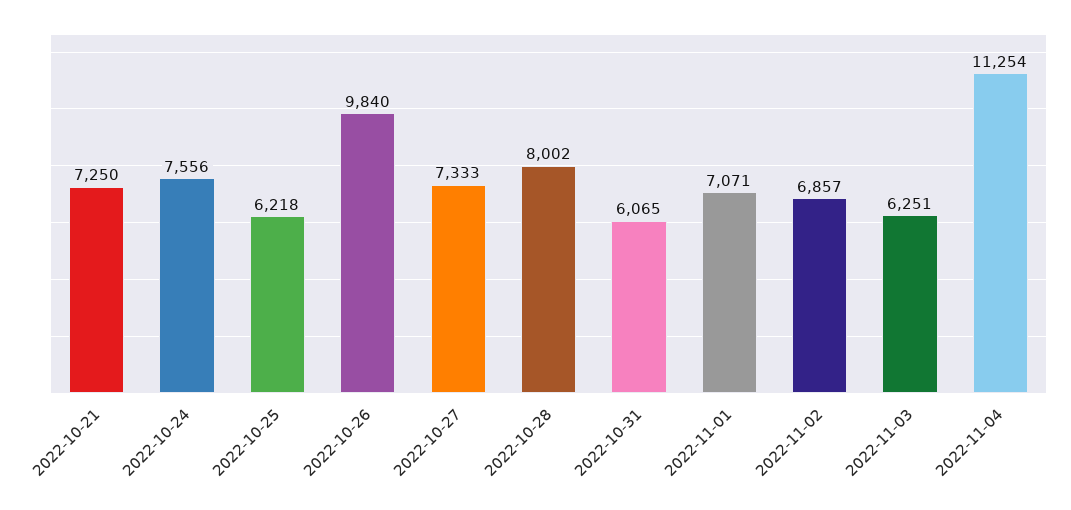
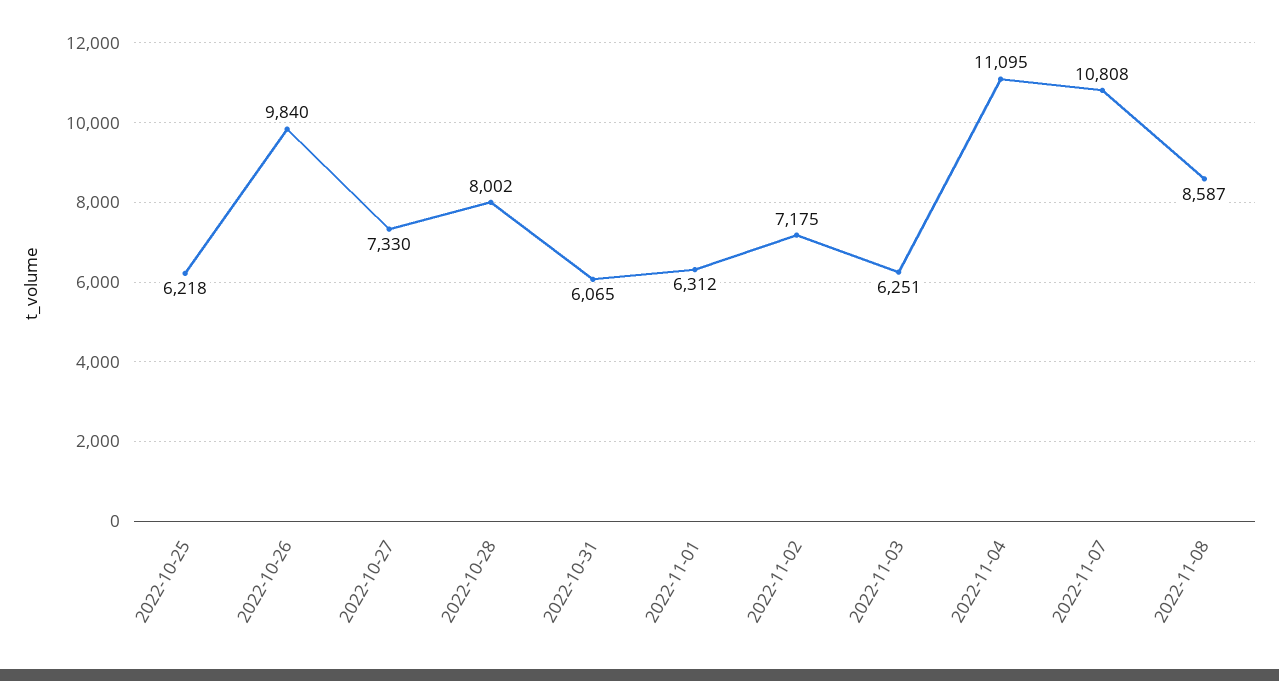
2022-10-21: 7250 -> none
2022-10-24: 7556 -> none
2022-10-27: 7333 -> 7330
2022-11-01: 7071 -> 6312
2022-11-02: 6857 -> 7175
2022-11-04: 11254 -> 11095
2022-11-07: none -> 10808
2022-11-08: none -> 8587

